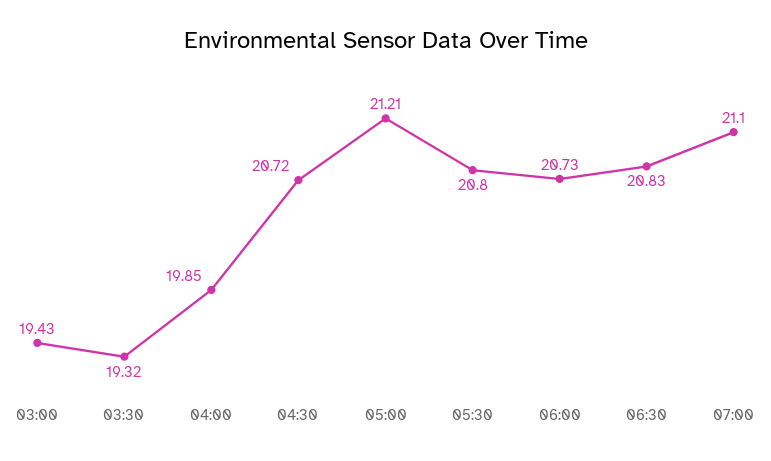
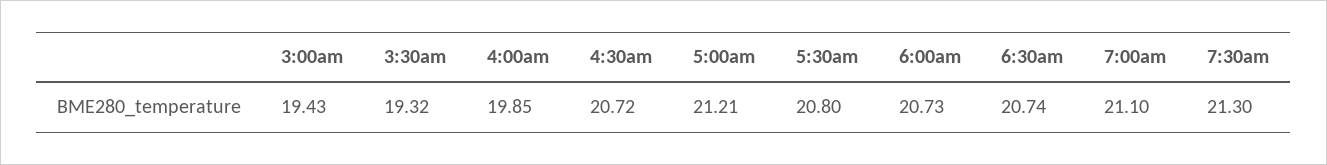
06:30: 20.83 -> 20.74
7:30am: none -> 21.3

